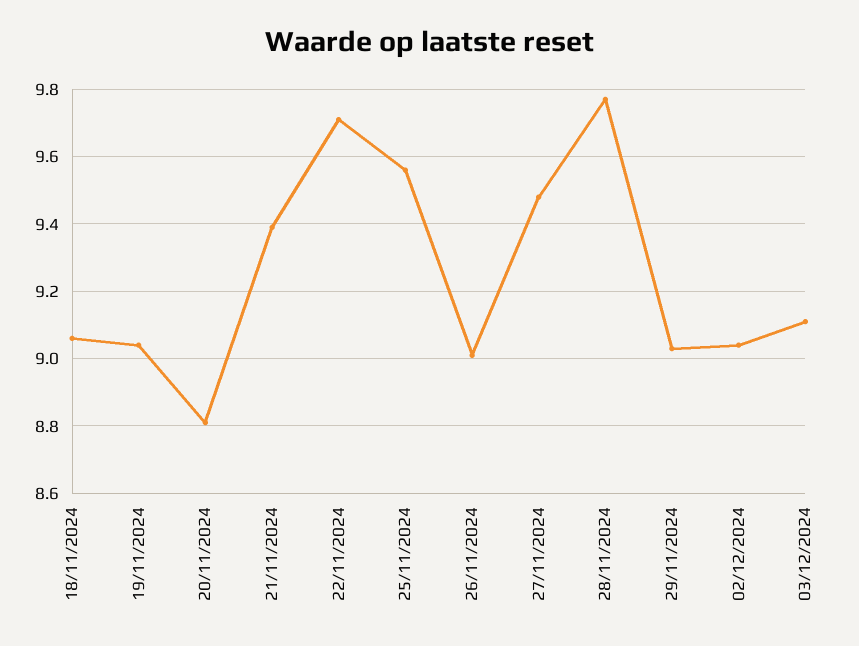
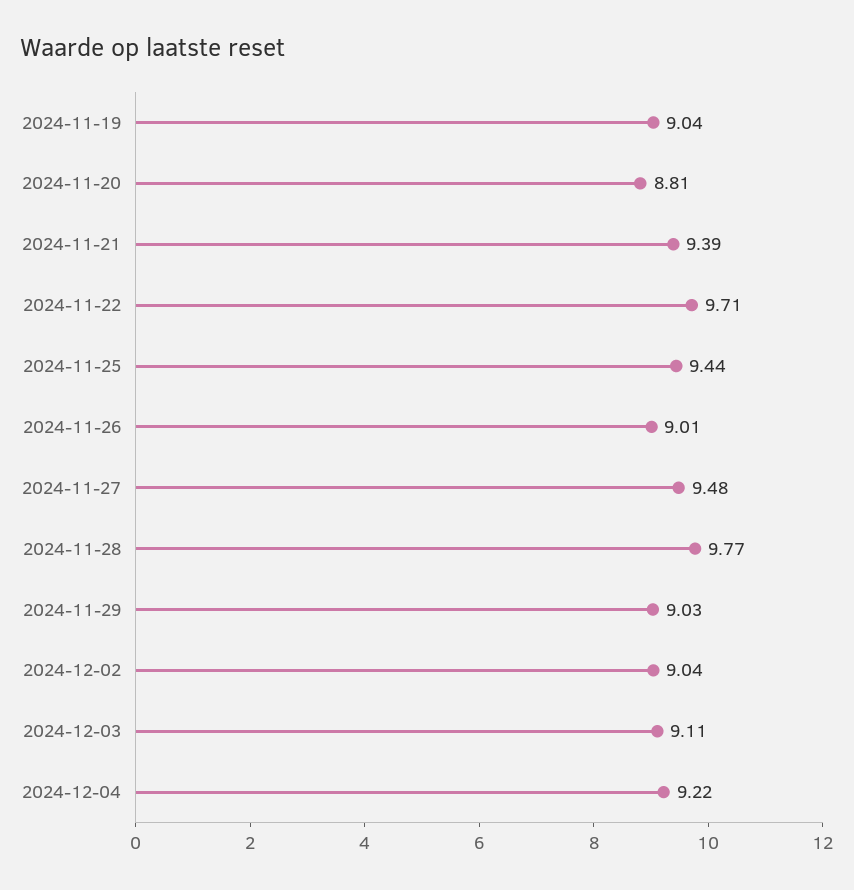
18/11/2024: 9.05 -> none
25/11/2024: 9.55 -> 9.44
2024-12-04: none -> 9.22

